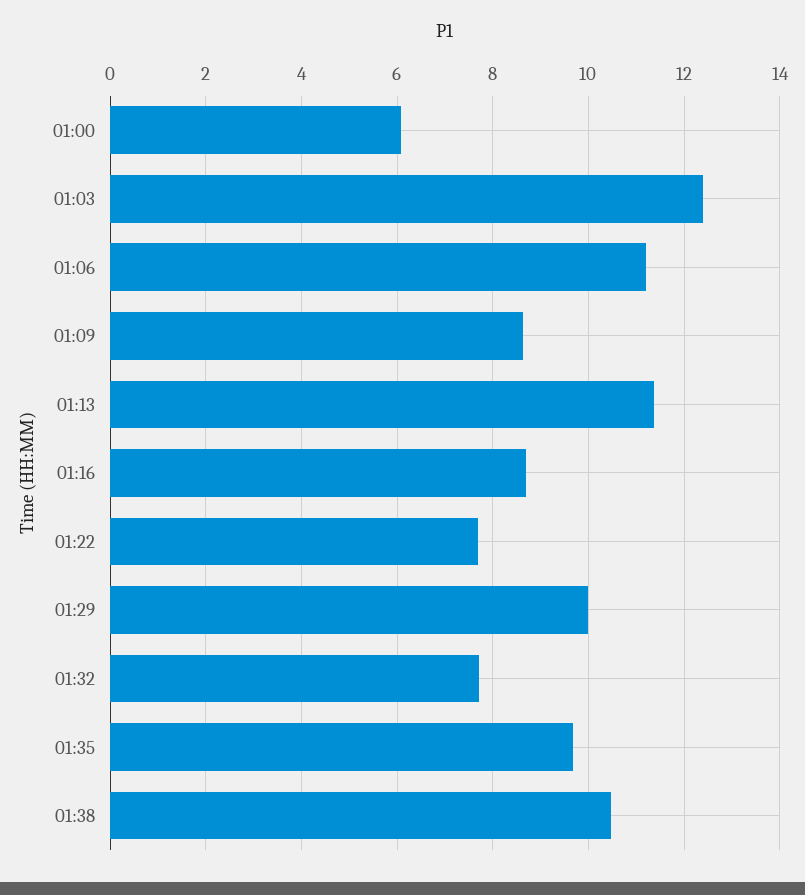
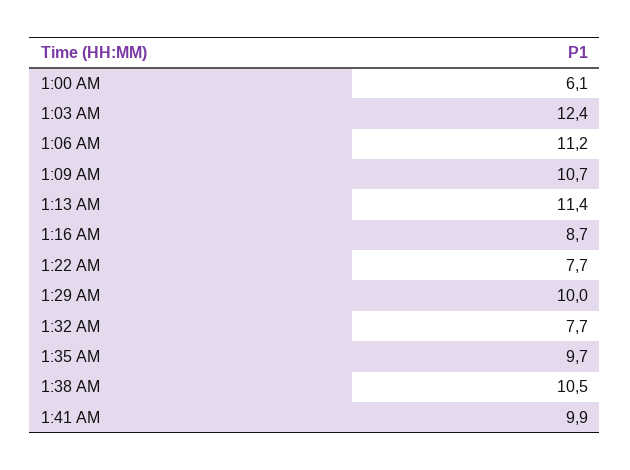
01:09: 8.6 -> 10.7
1:41 AM: none -> 9.9

